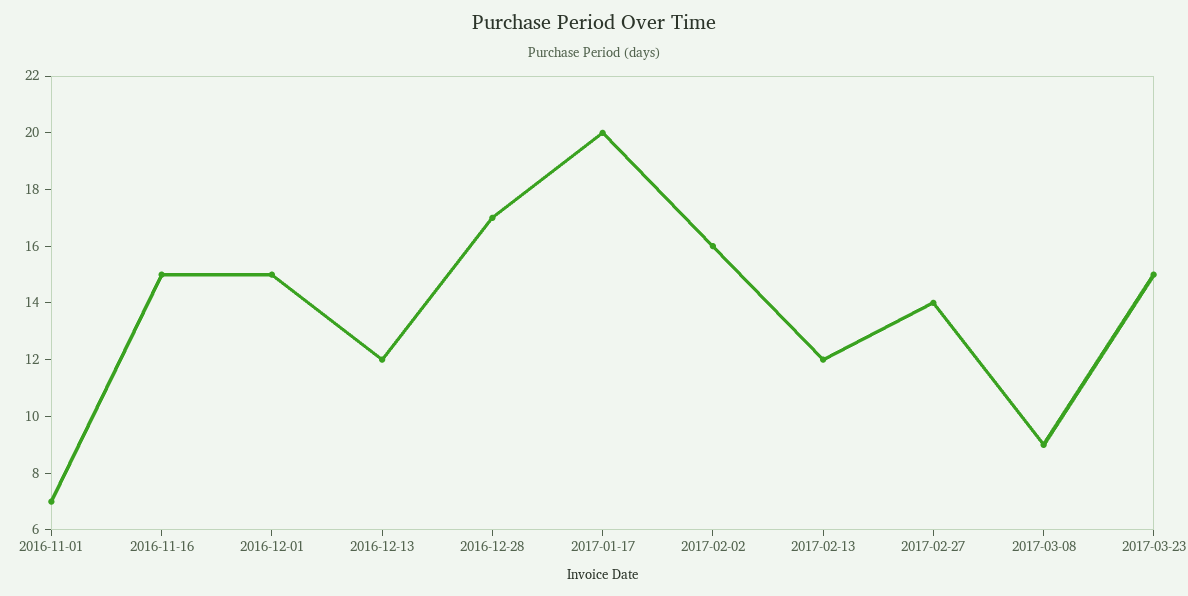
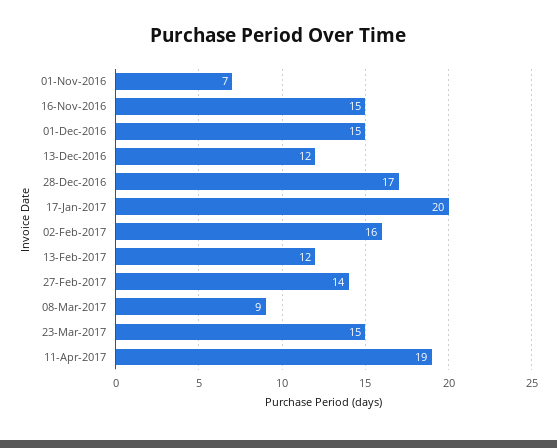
11-Apr-2017: none -> 19

